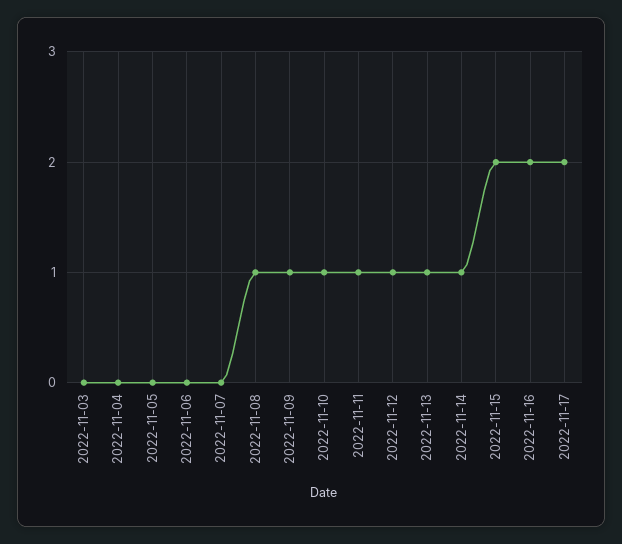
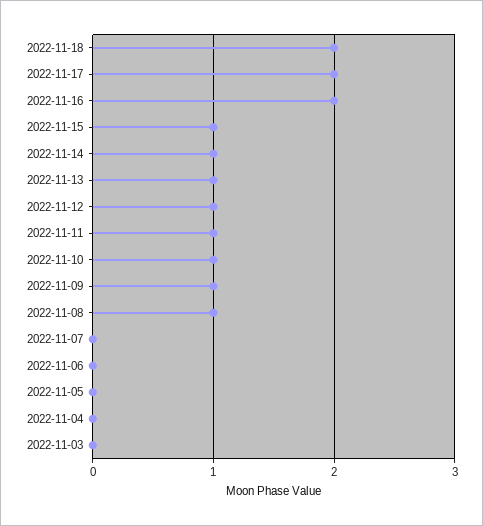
2022-11-15: 2 -> 1
2022-11-18: none -> 2

